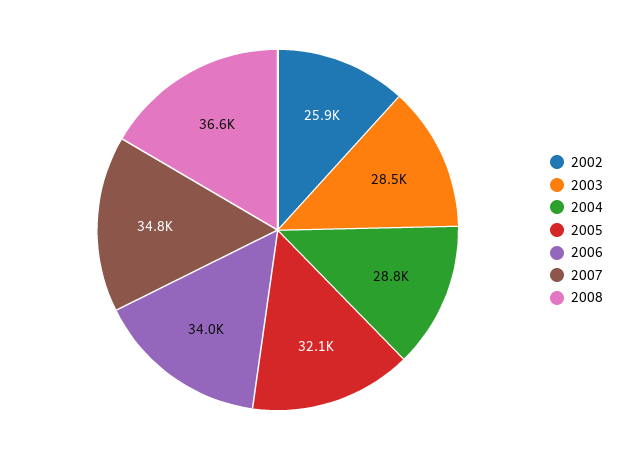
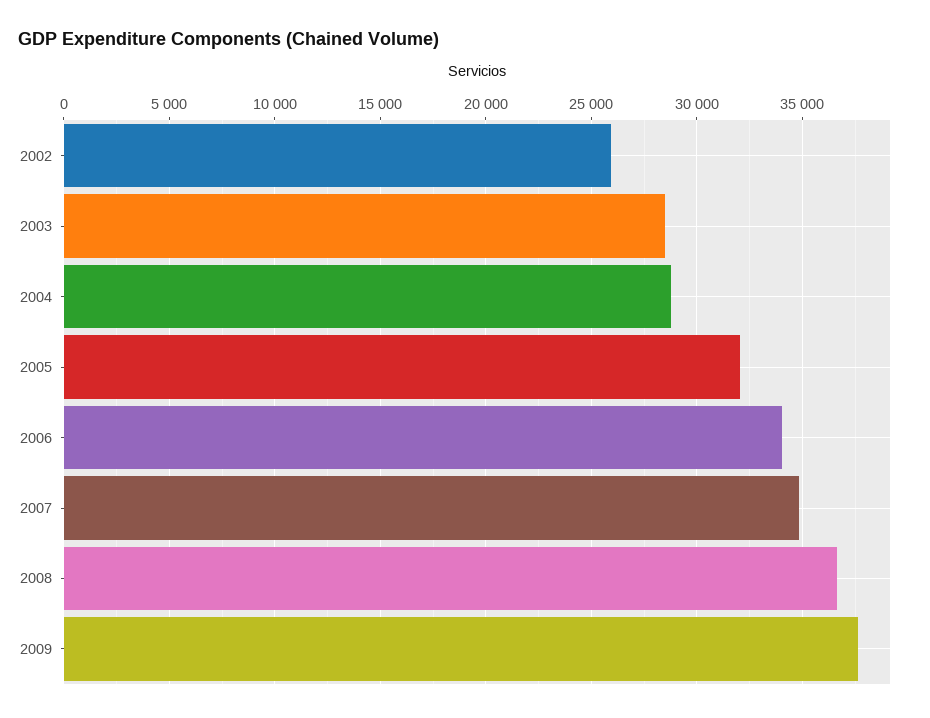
2009: none -> 37500

